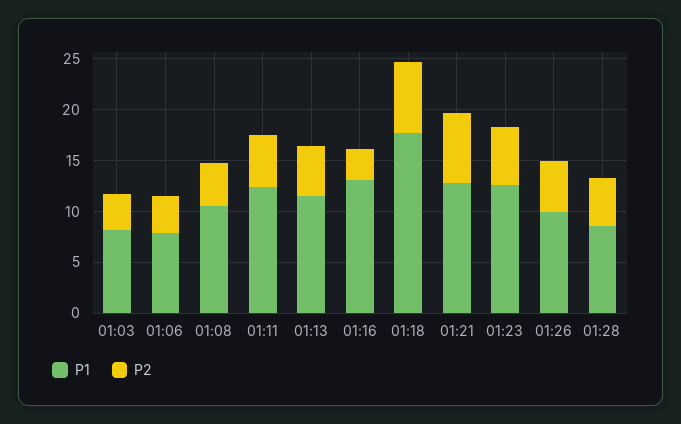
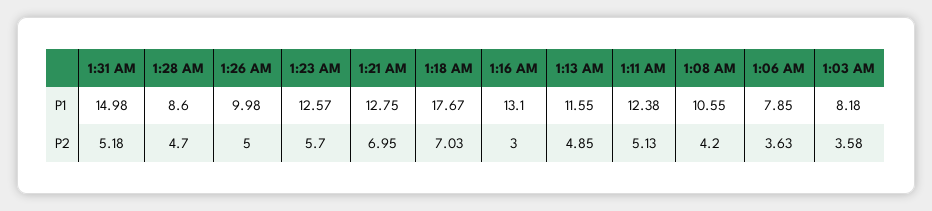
P1, 1:31 AM: none -> 14.98
P2, 1:31 AM: none -> 5.18

